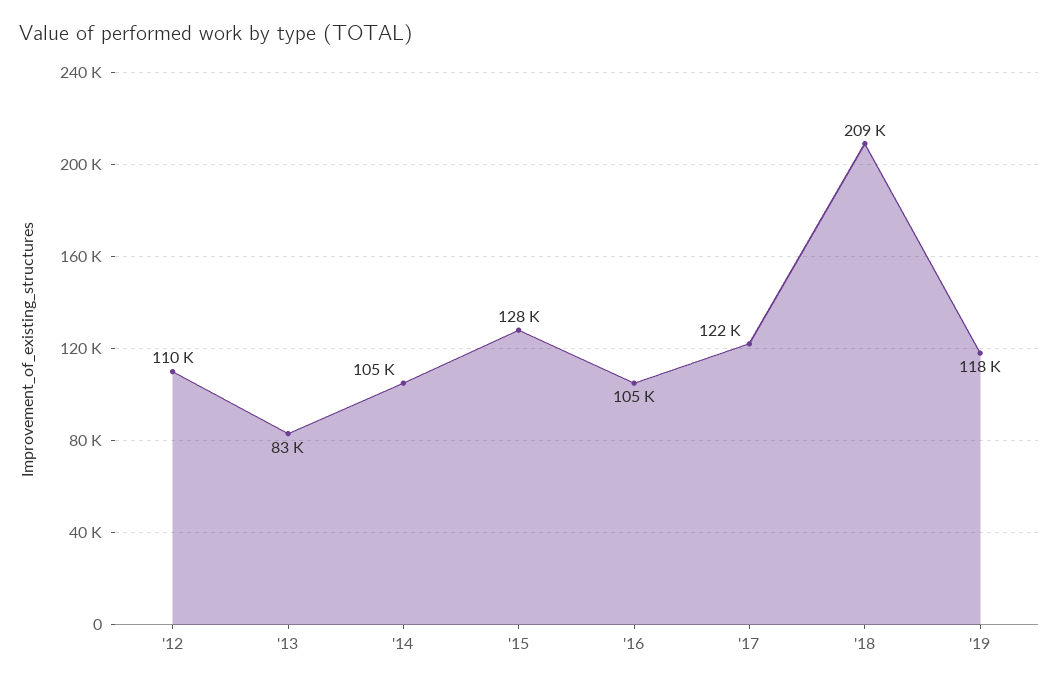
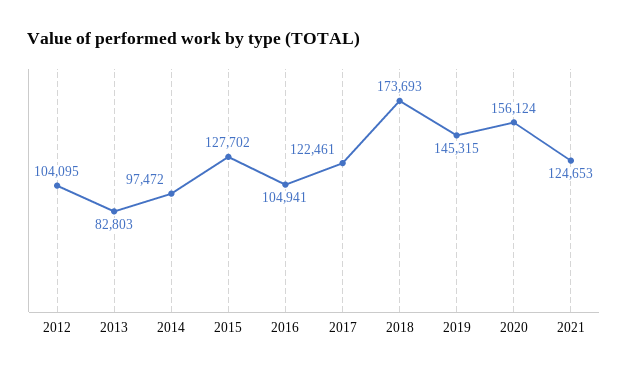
'12: 110000 -> 104095
'14: 105000 -> 97472
'18: 209000 -> 173693
'19: 118000 -> 145315
2020: none -> 156124
2021: none -> 124653

